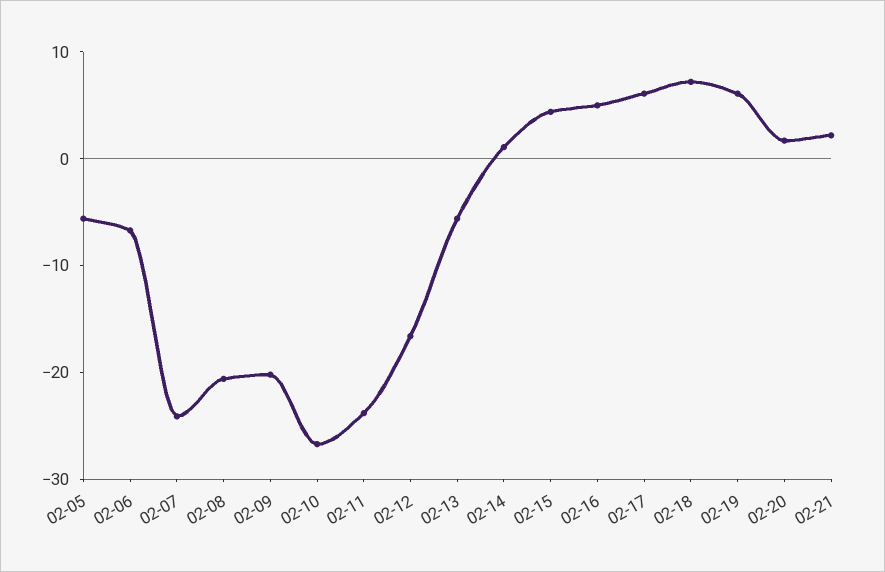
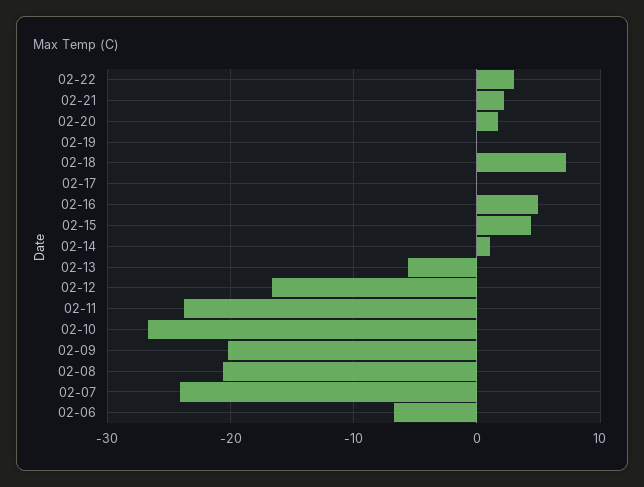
02-05: -6 -> none
02-17: 6 -> 0
02-19: 6 -> 0
02-22: none -> 3

